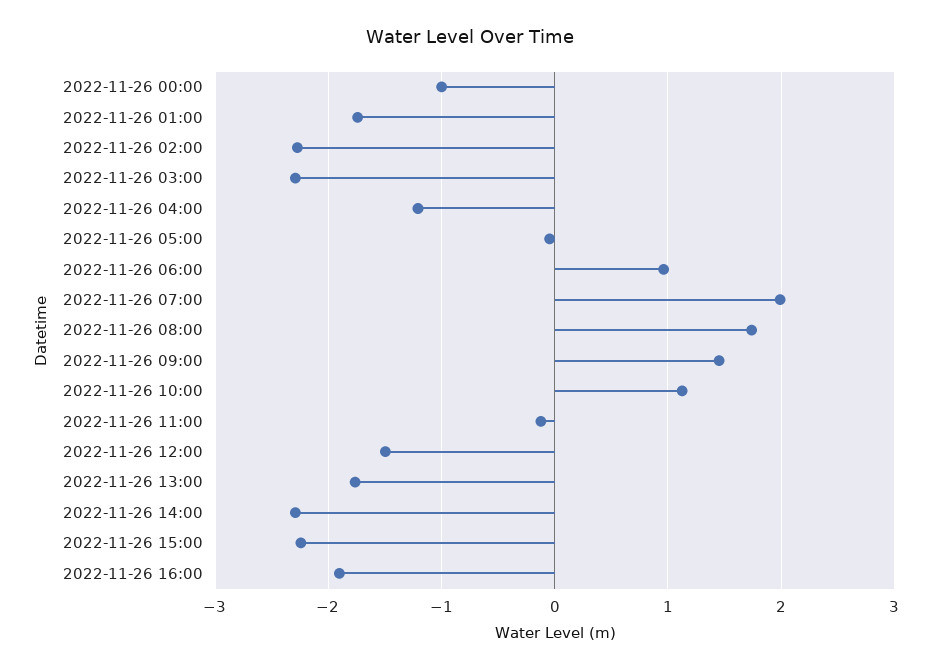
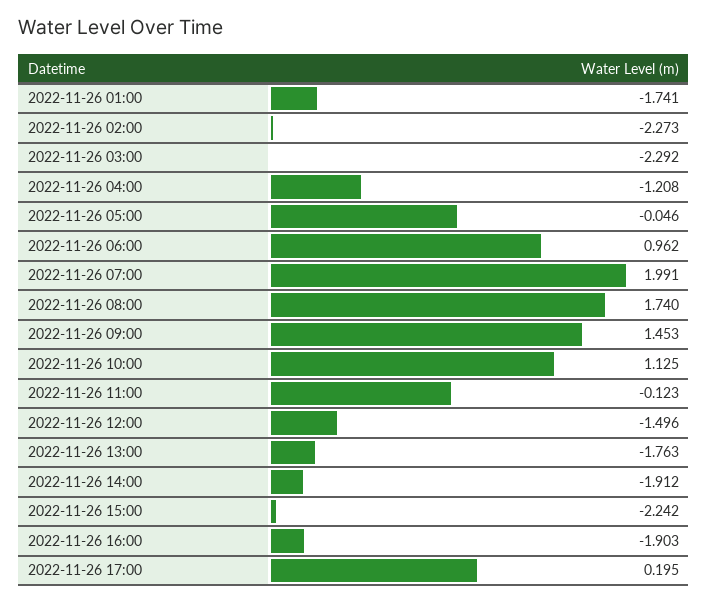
2022-11-26 00:00: -1 -> none
2022-11-26 14:00: -2.3 -> -1.912
2022-11-26 17:00: none -> 0.195

